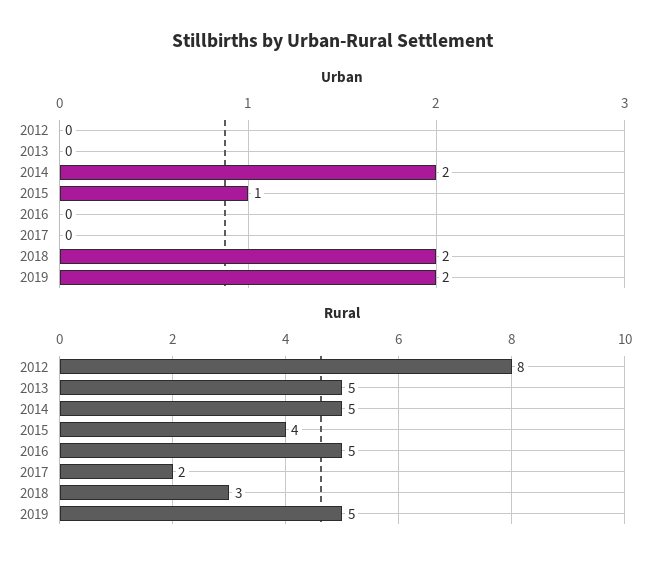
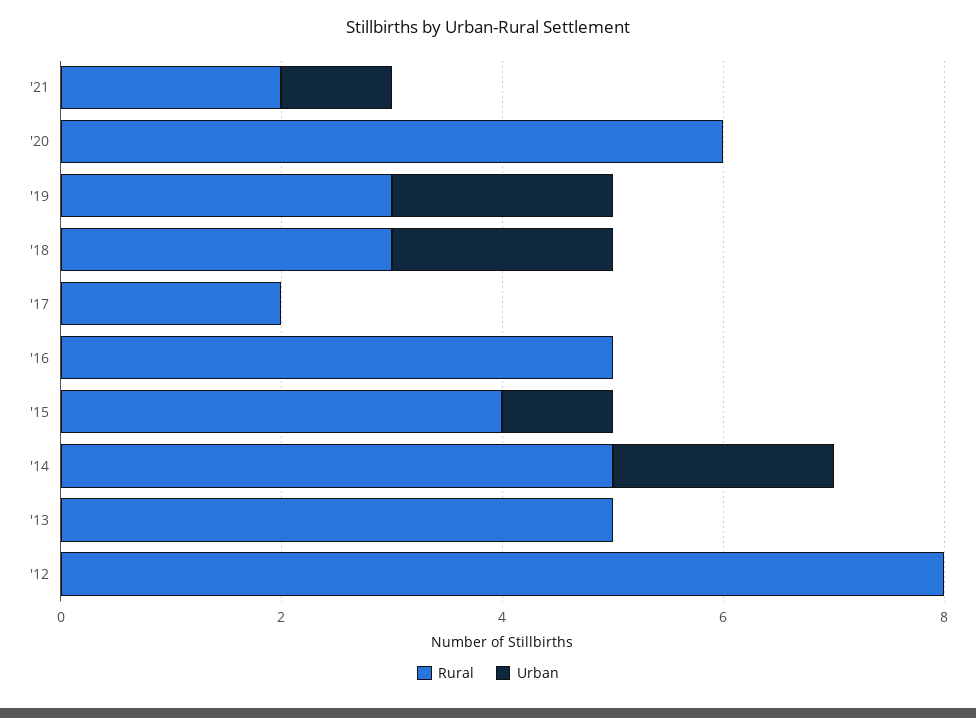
Rural, 2019: 5 -> 3
Rural, '21: none -> 2
Urban, '21: none -> 1
Rural, '20: none -> 6
Urban, '20: none -> 0

